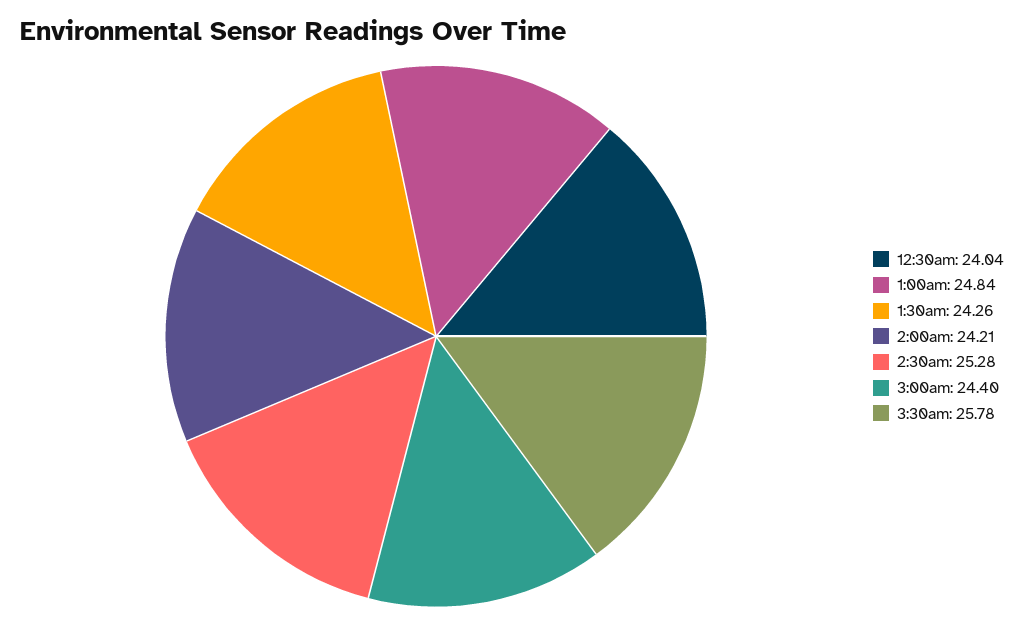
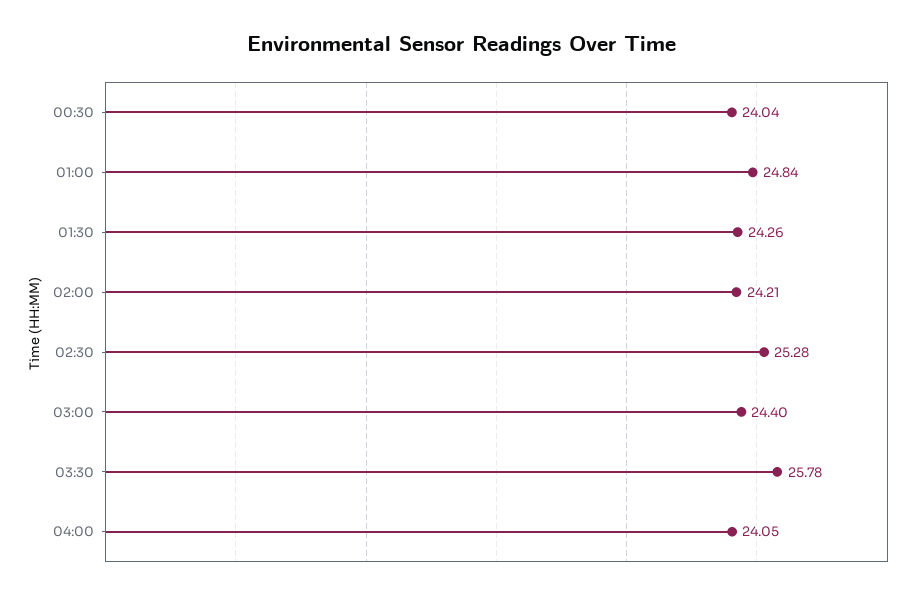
04:00: none -> 24.05

